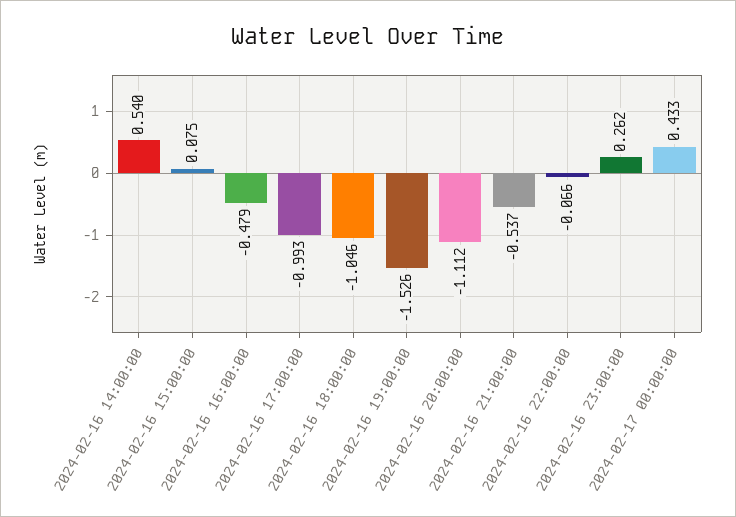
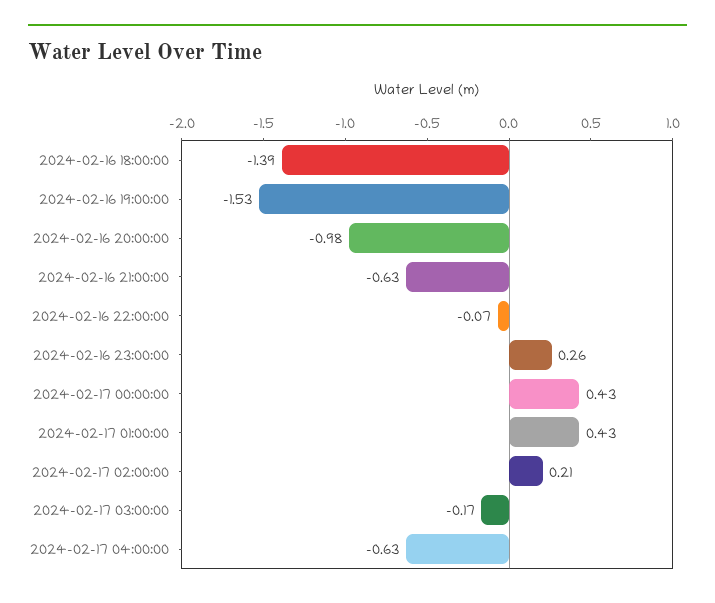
2024-02-16 14:00:00: 0.54 -> none
2024-02-16 15:00:00: 0.075 -> none
2024-02-16 16:00:00: -0.479 -> none
2024-02-16 17:00:00: -0.993 -> none
2024-02-16 18:00:00: -1.046 -> -1.39
2024-02-16 20:00:00: -1.112 -> -0.98
2024-02-16 21:00:00: -0.537 -> -0.63
2024-02-17 01:00:00: none -> 0.43
2024-02-17 02:00:00: none -> 0.21
2024-02-17 03:00:00: none -> -0.17
2024-02-17 04:00:00: none -> -0.63

